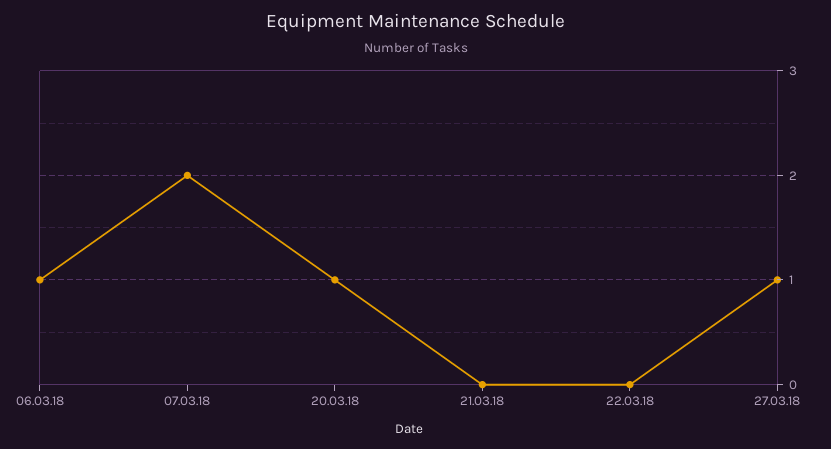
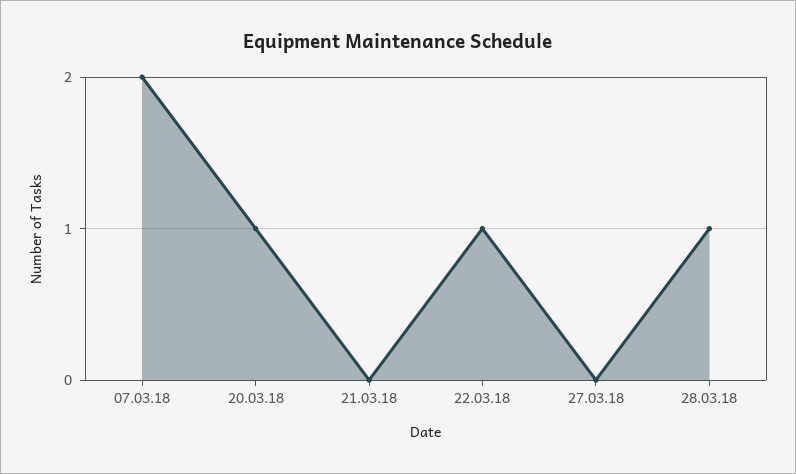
06.03.18: 1 -> none
22.03.18: 0 -> 1
27.03.18: 1 -> 0
28.03.18: none -> 1

